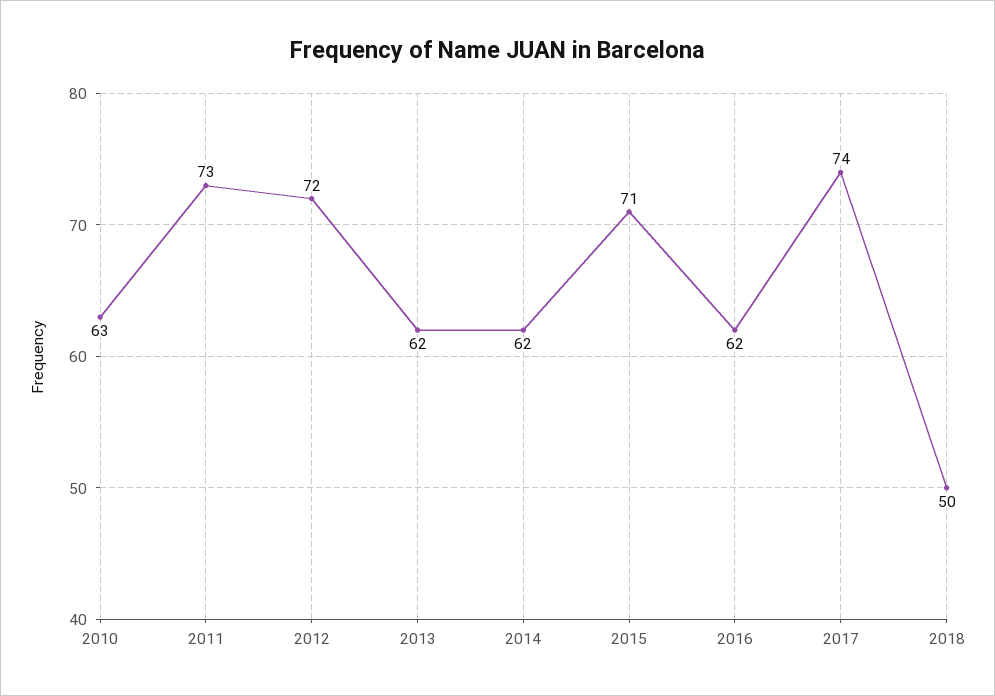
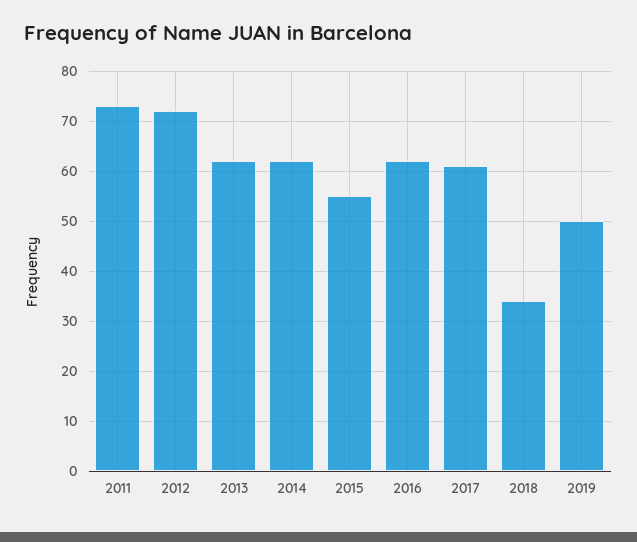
2010: 63 -> none
2015: 71 -> 55
2017: 74 -> 60
2018: 50 -> 35
2019: none -> 50

